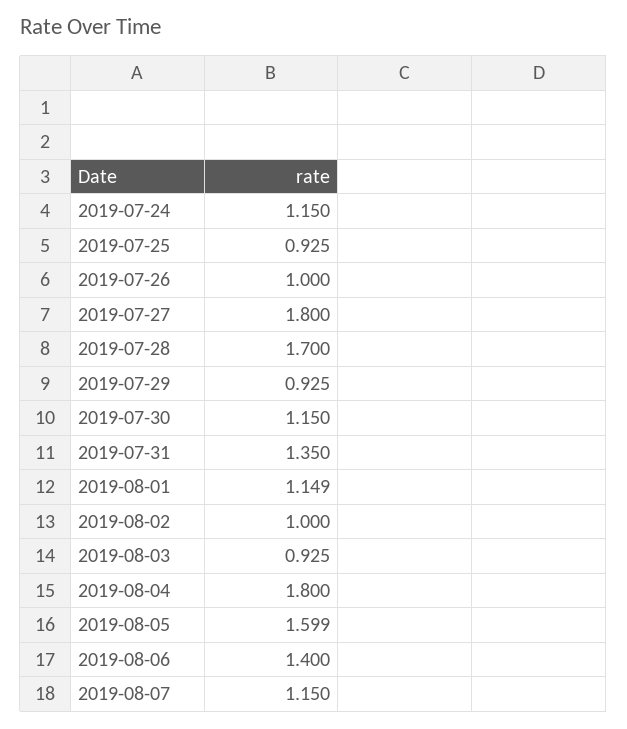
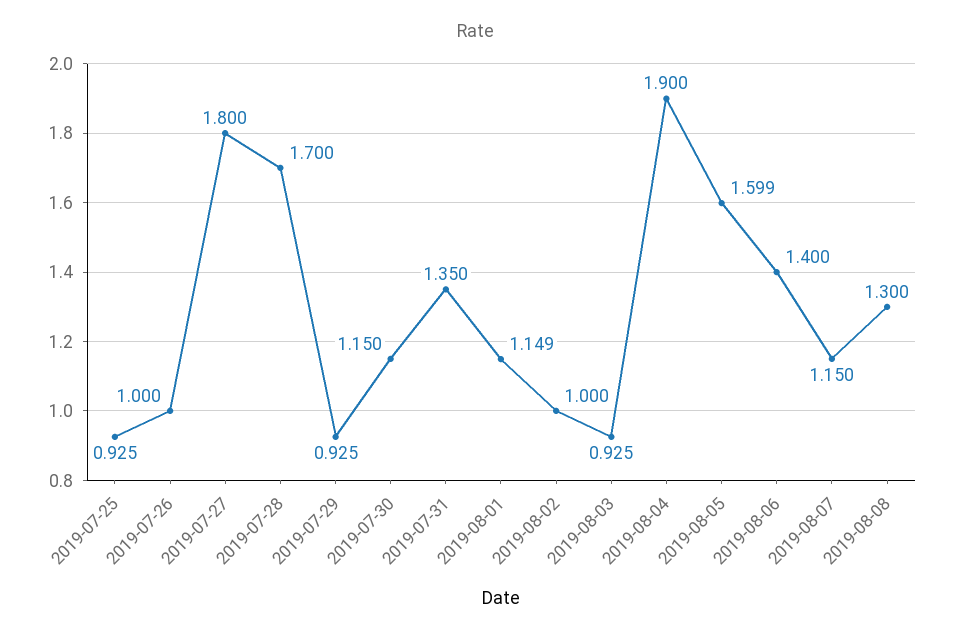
2019-07-24: 1.15 -> none
2019-08-04: 1.8 -> 1.9
2019-08-08: none -> 1.3

